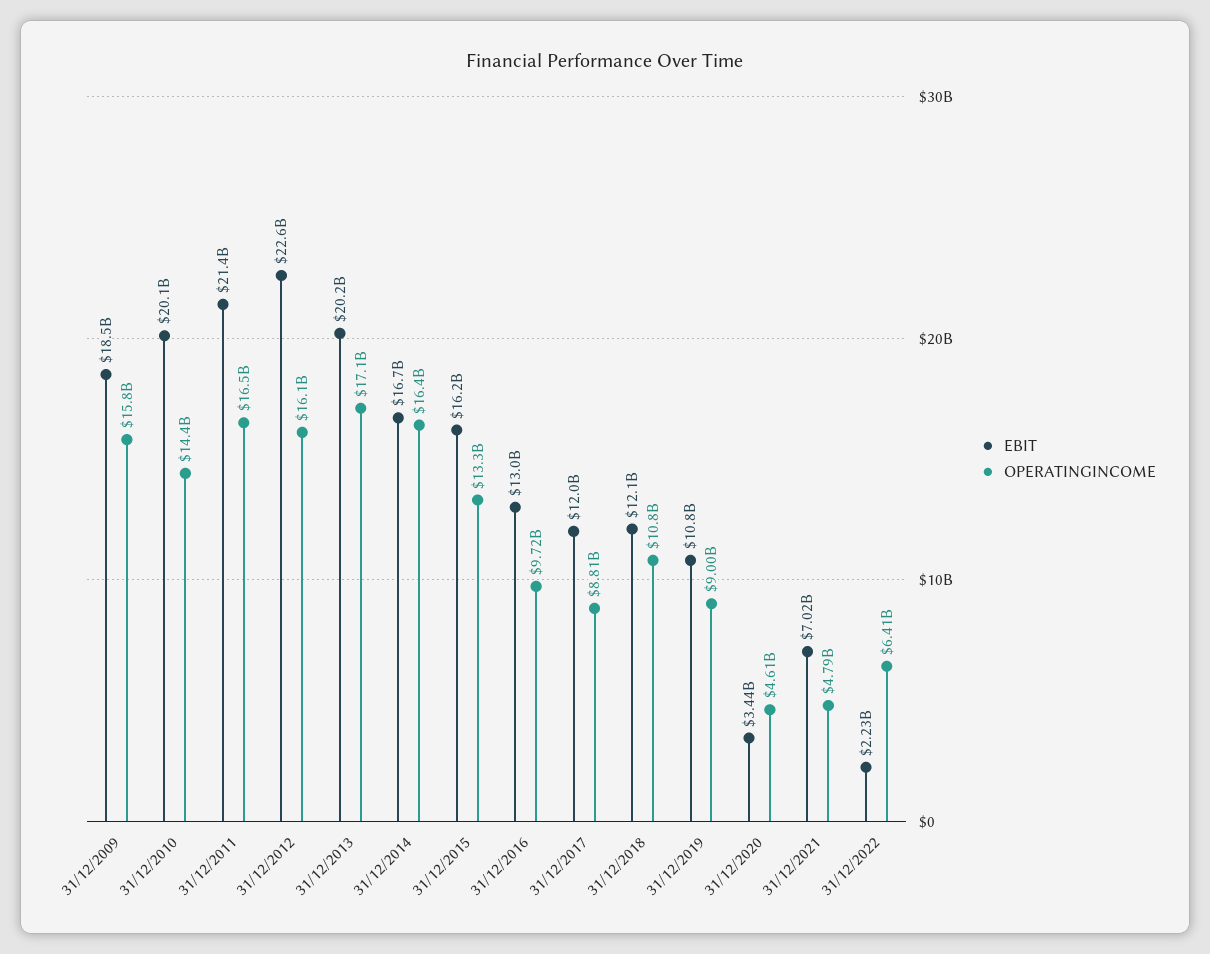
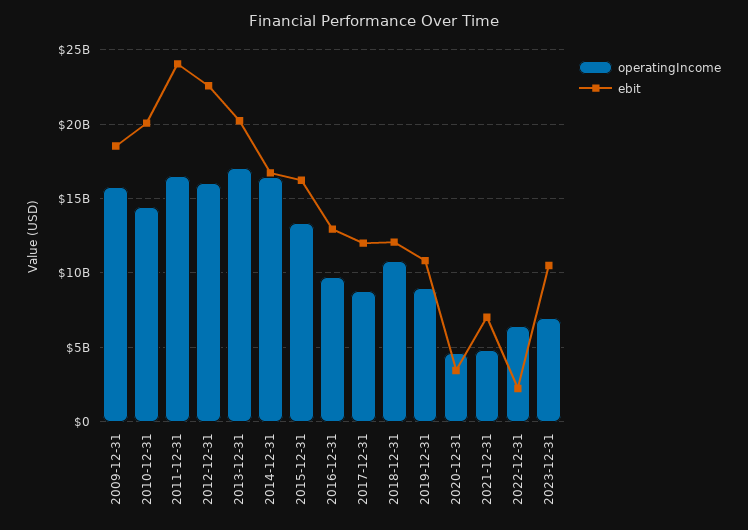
EBIT, 31/12/2011: 21400000000 -> 24000000000
OPERATINGINCOME, 2023-12-31: none -> 7000000000
EBIT, 2023-12-31: none -> 10500000000

